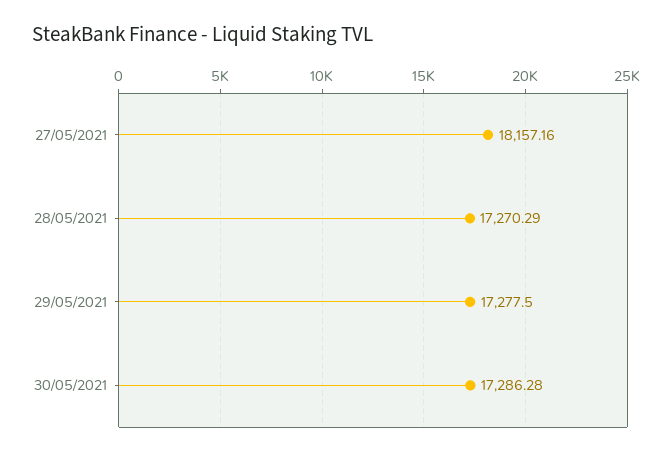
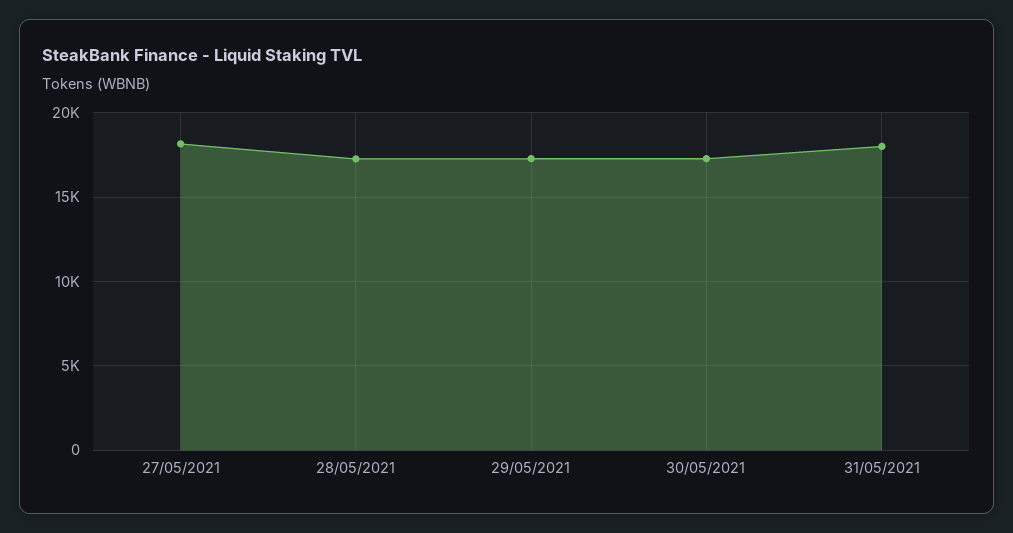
31/05/2021: none -> 18000

